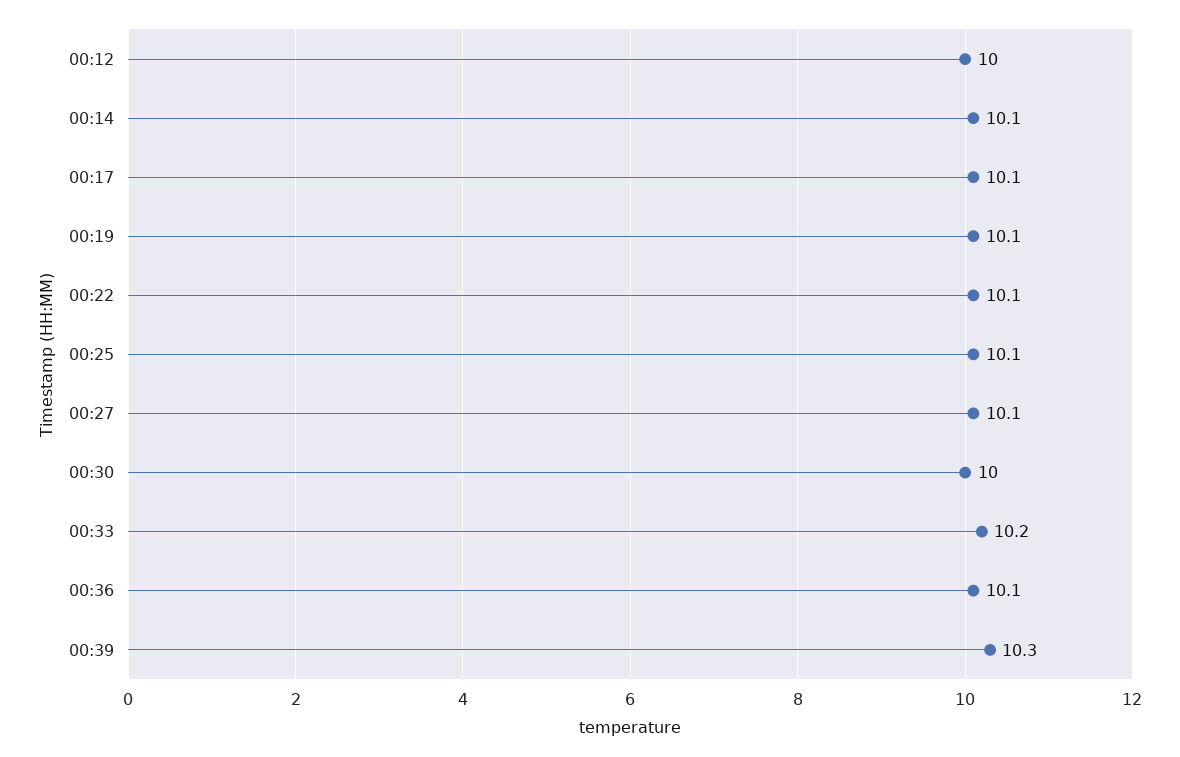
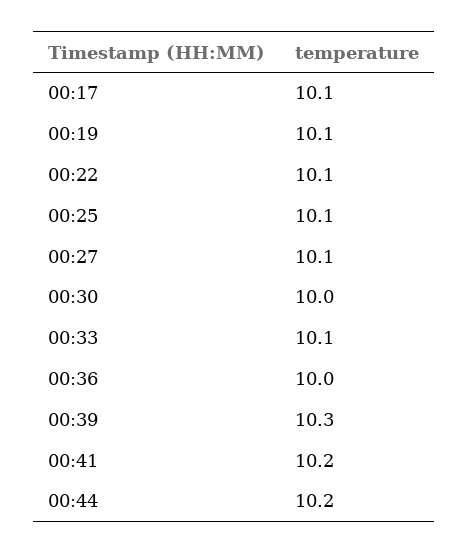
00:12: 10 -> none
00:14: 10.1 -> none
00:33: 10.2 -> 10.1
00:36: 10.1 -> 10
00:41: none -> 10.2
00:44: none -> 10.2

